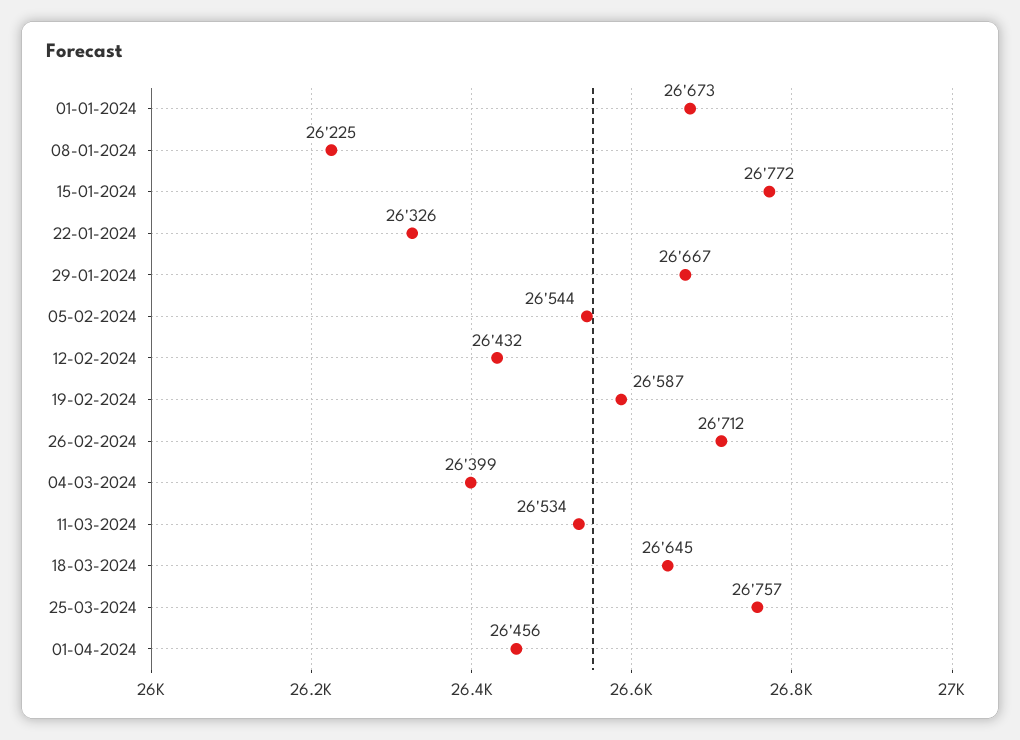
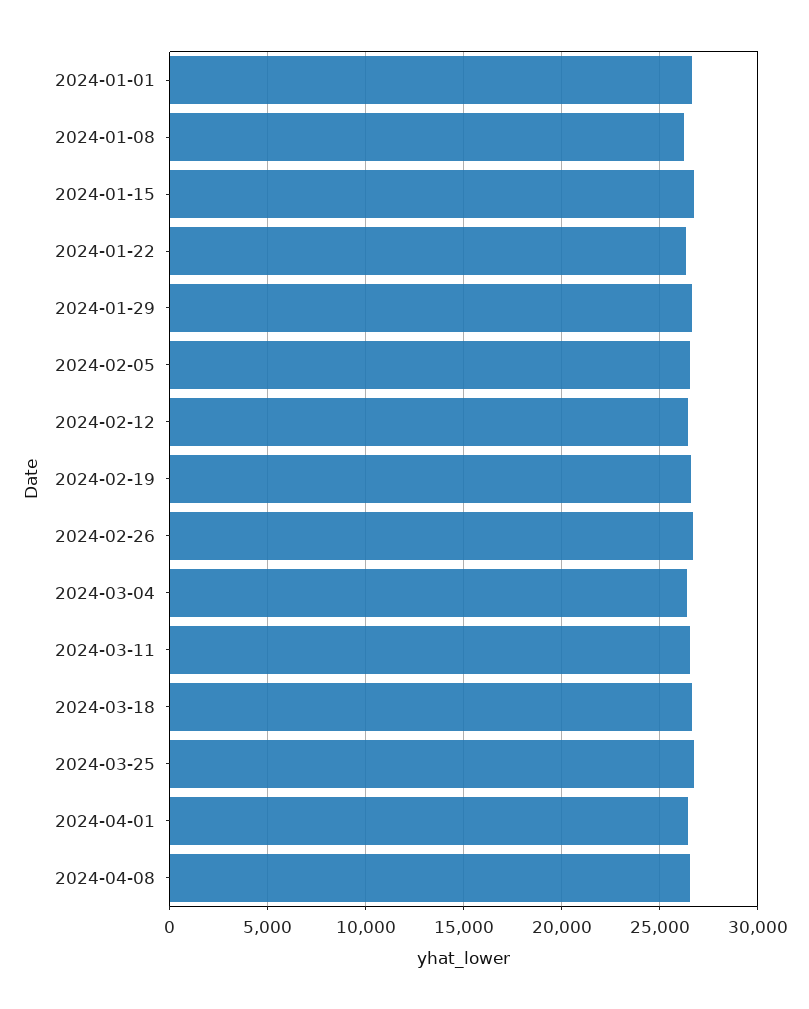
2024-04-08: none -> 26500

